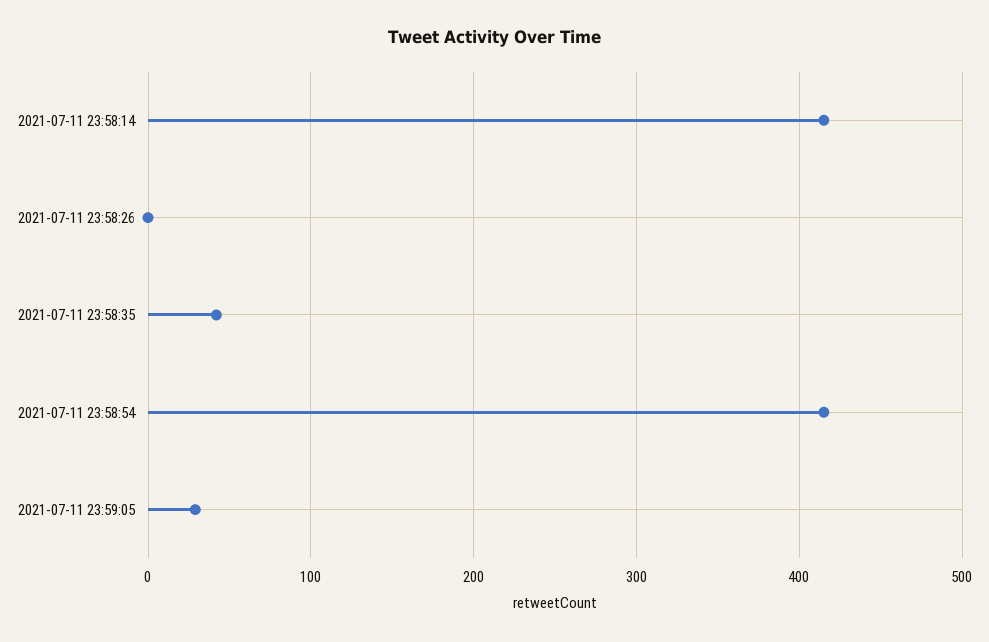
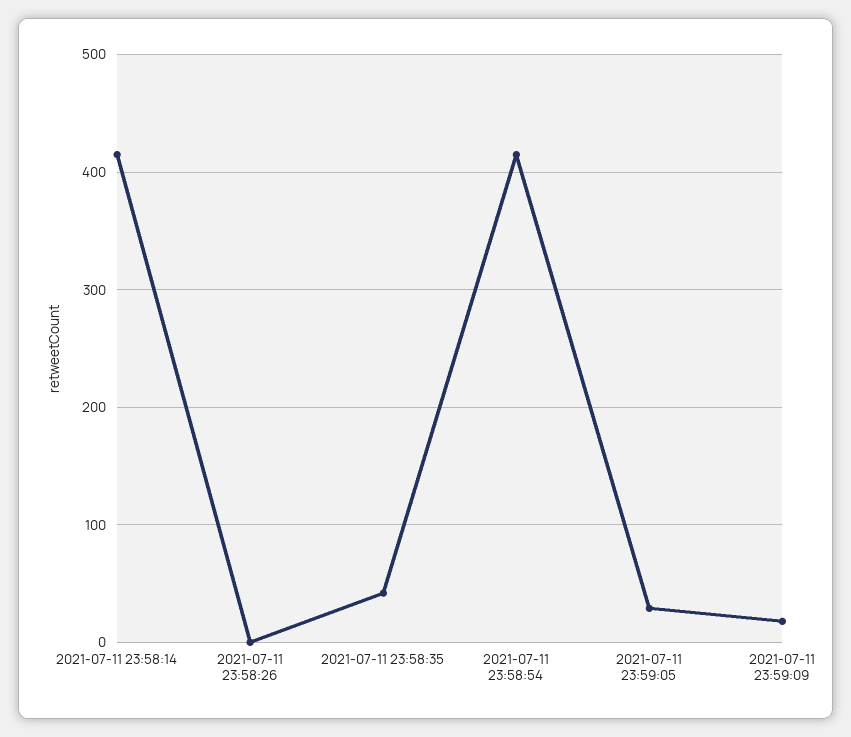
2021-07-11 23:59:09: none -> 20

